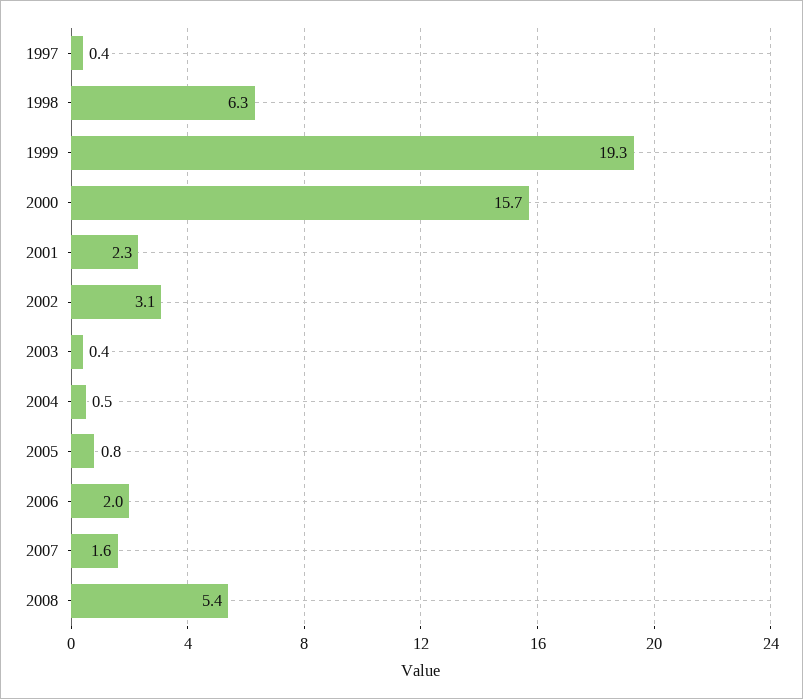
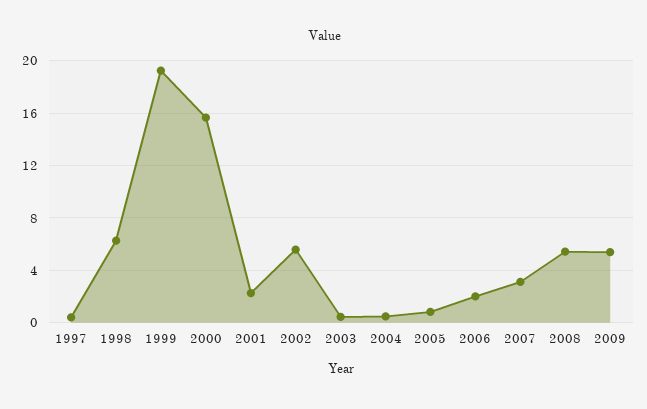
2002: 3.1 -> 5.5
2007: 1.6 -> 3
2009: none -> 5.5

